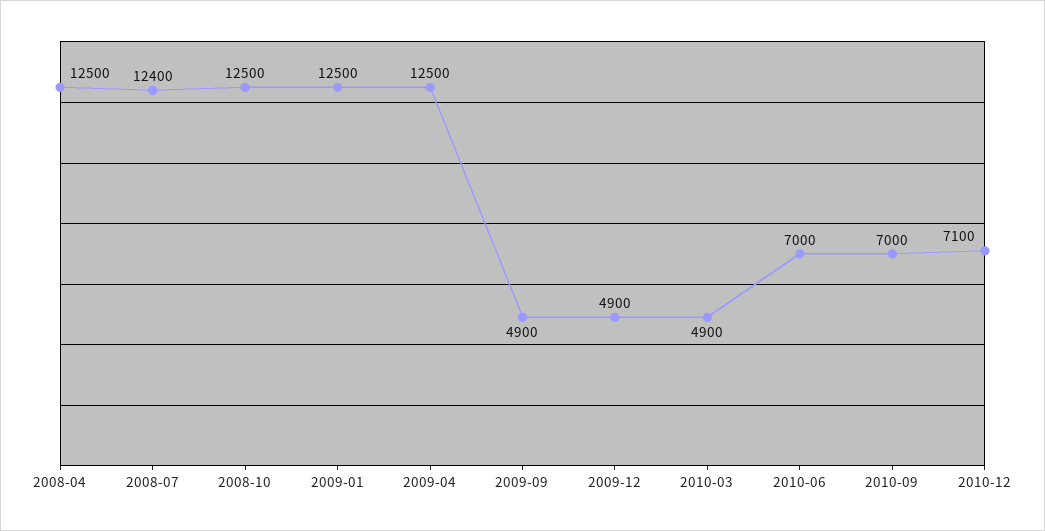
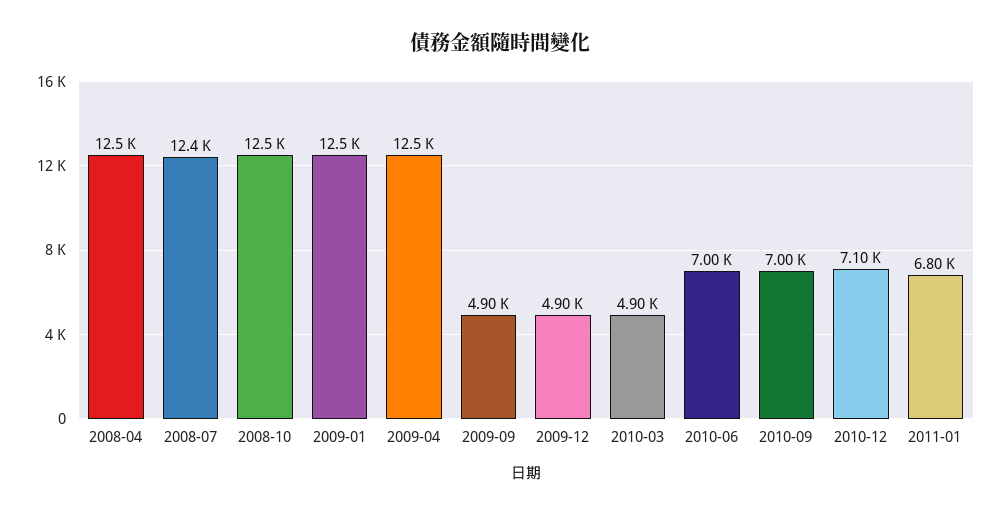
2011-01: none -> 6800

